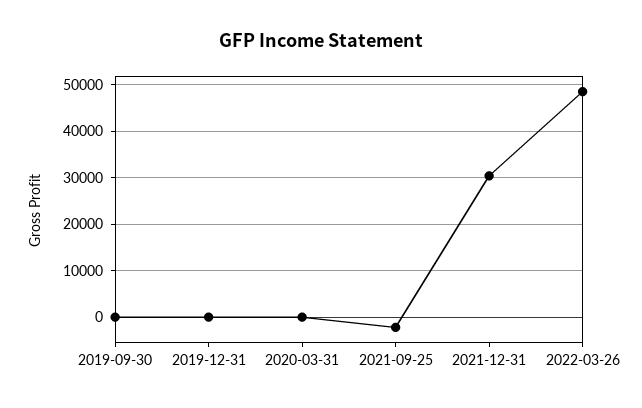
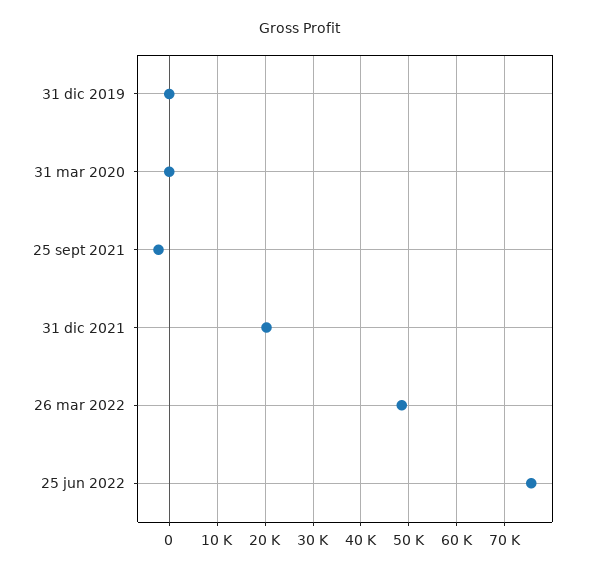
2019-09-30: 0 -> none
2021-12-31: 30000 -> 20000
25 jun 2022: none -> 76000

